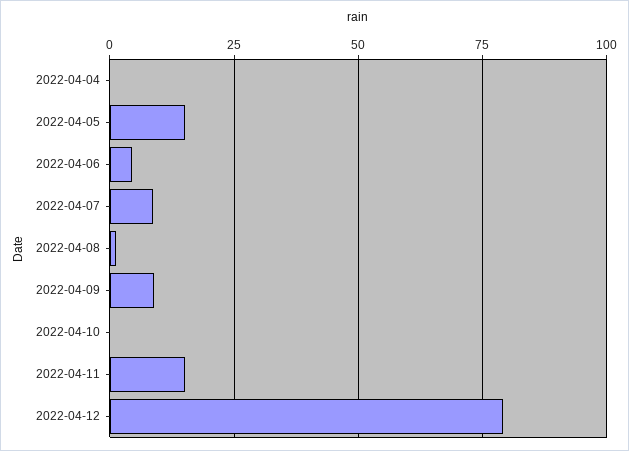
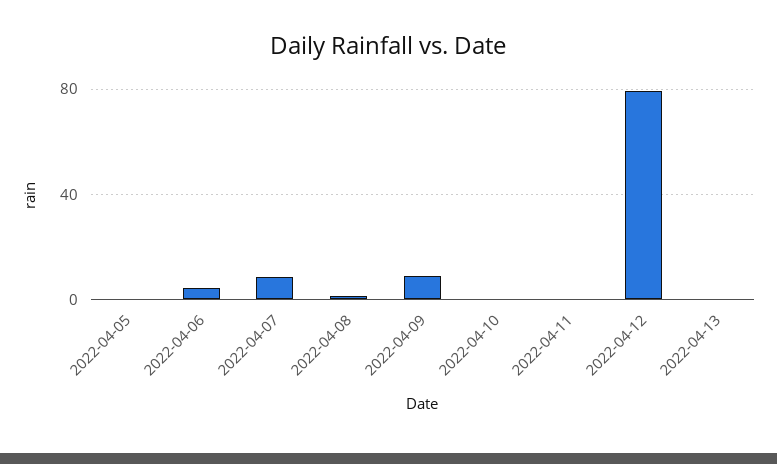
2022-04-04: 0 -> none
2022-04-05: 15 -> 0
2022-04-11: 15 -> 0
2022-04-13: none -> 0

